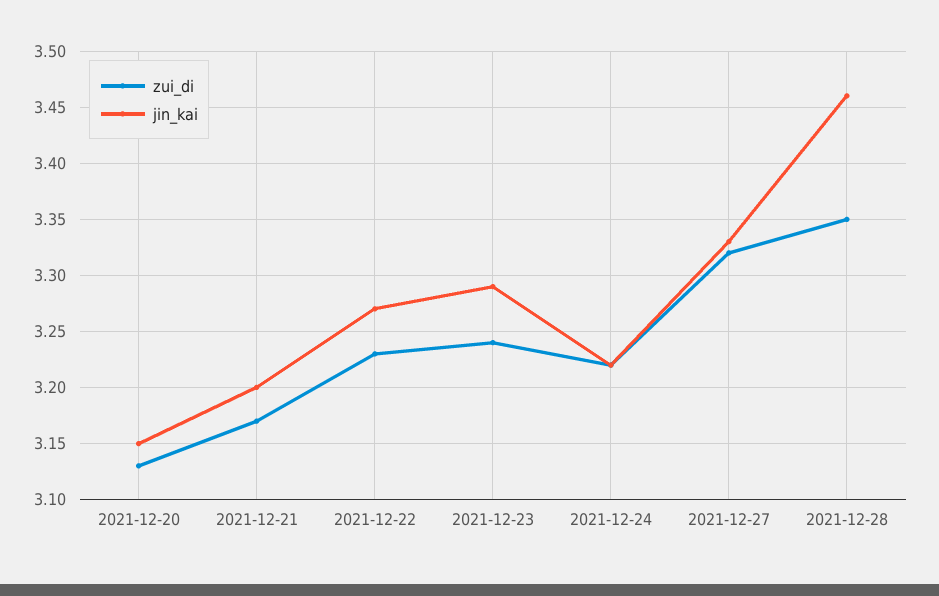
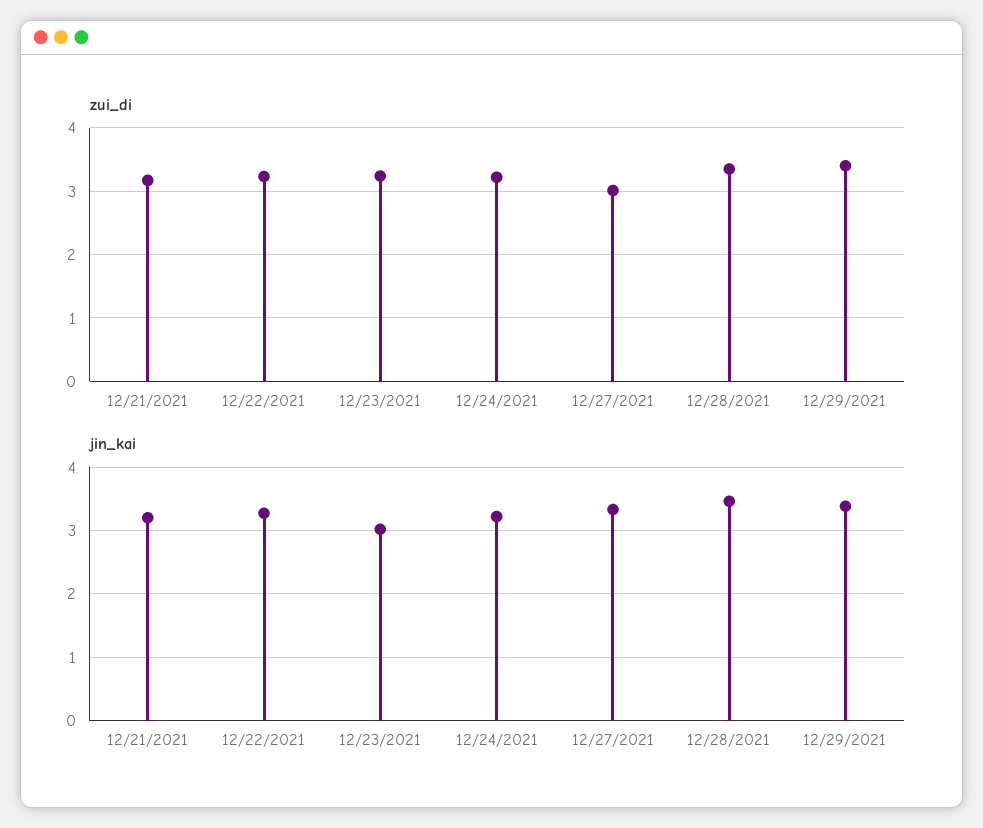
zui_di, 2021-12-20: 3.13 -> none
jin_kai, 2021-12-20: 3.15 -> none
jin_kai, 2021-12-23: 3.29 -> 3
zui_di, 2021-12-27: 3.32 -> 3
zui_di, 12/29/2021: none -> 3.4
jin_kai, 12/29/2021: none -> 3.4

